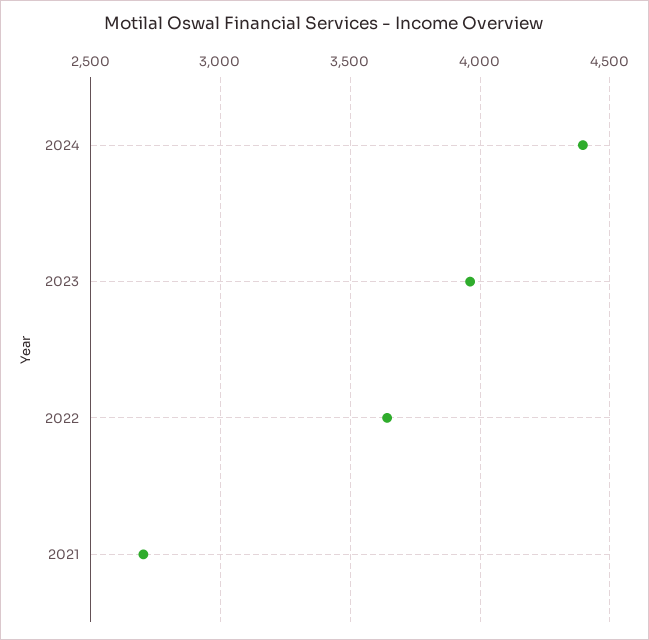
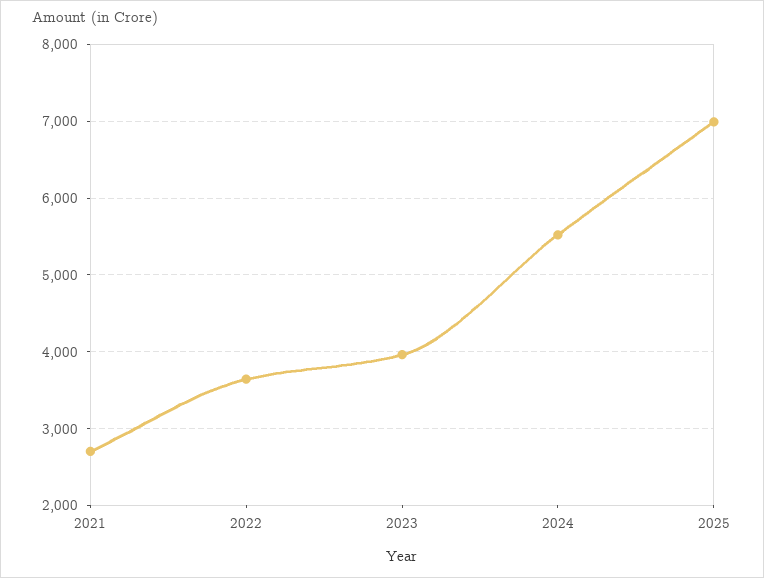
2024: 4400 -> 5500
2025: none -> 7000

